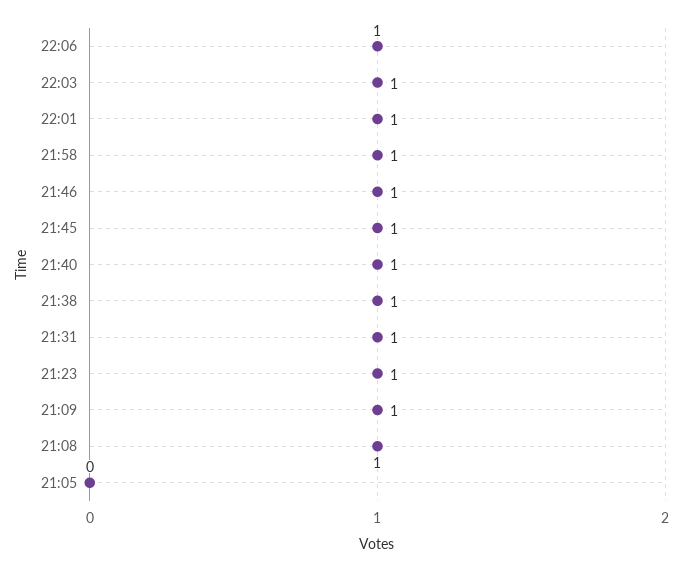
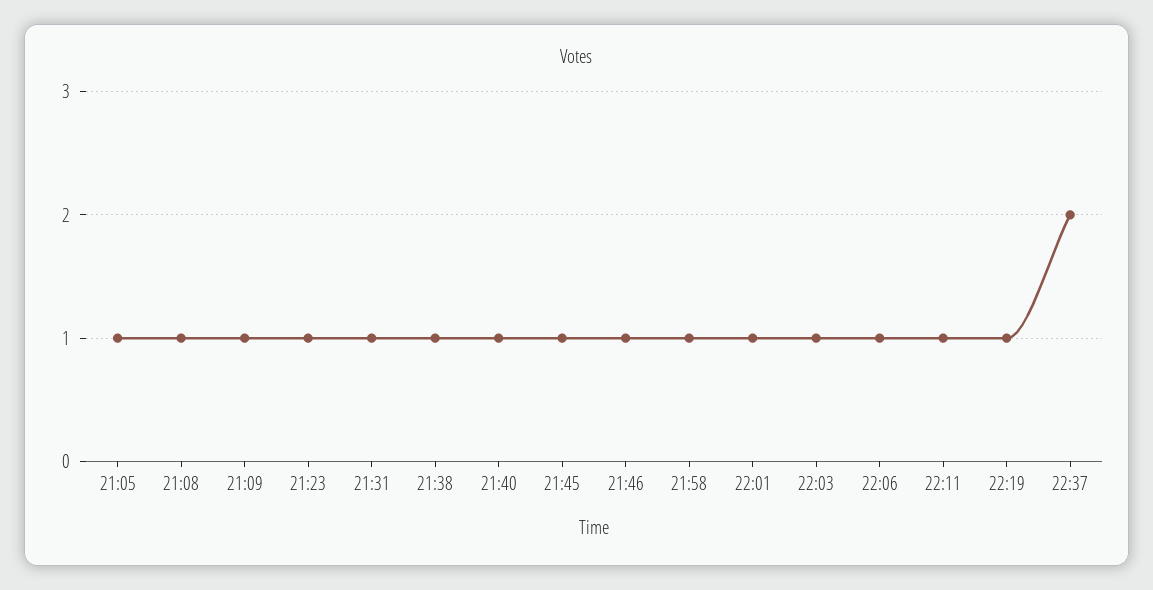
21:05: 0 -> 1
22:11: none -> 1
22:19: none -> 1
22:37: none -> 2

